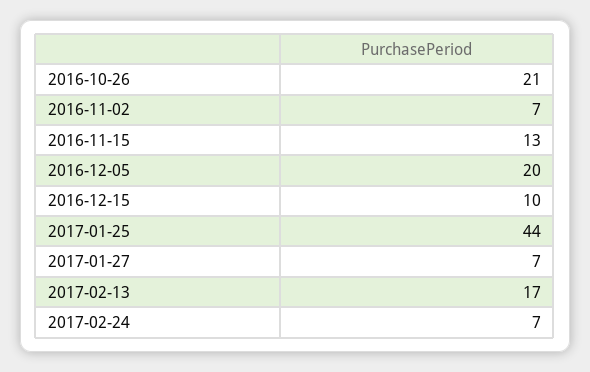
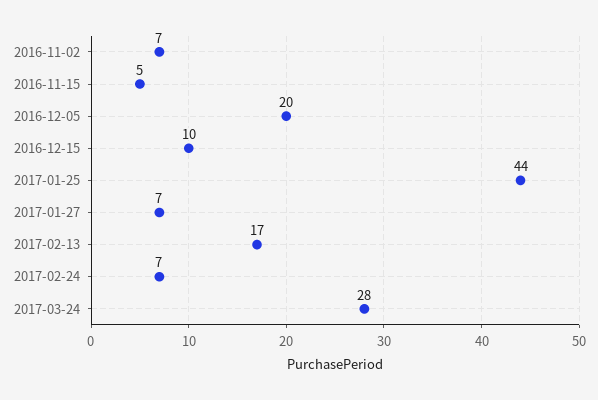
2016-10-26: 21 -> none
2016-11-15: 13 -> 5
2017-03-24: none -> 28

